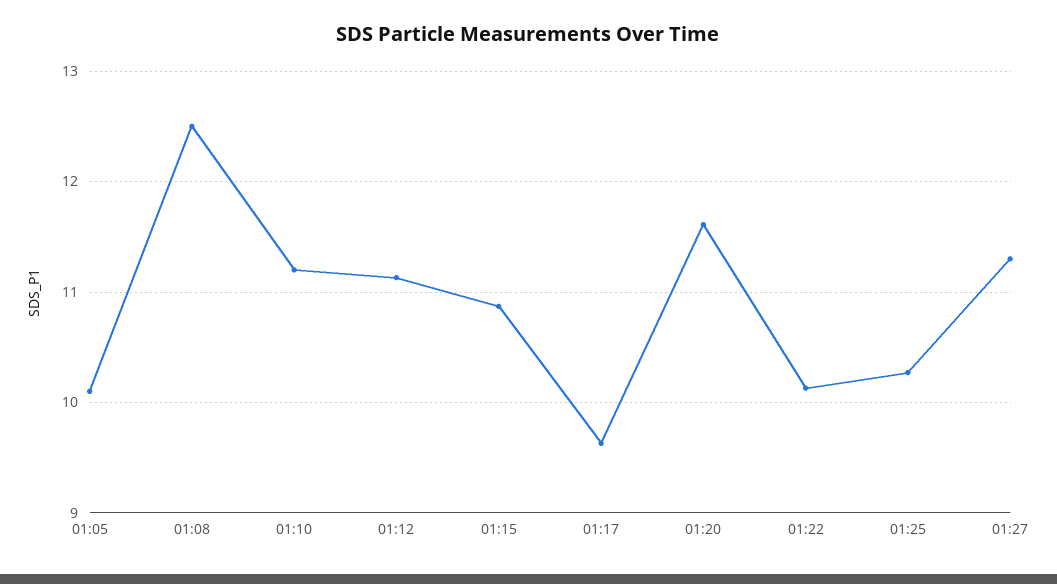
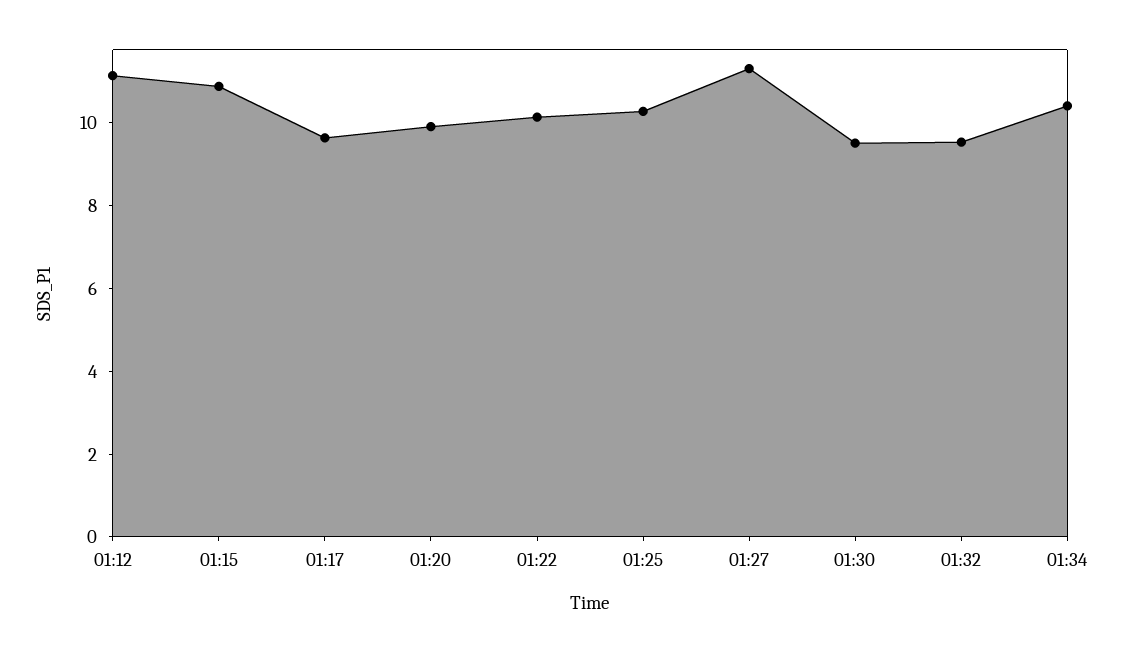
01:05: 10.1 -> none
01:08: 12.5 -> none
01:10: 11.2 -> none
01:20: 11.6 -> 10
01:30: none -> 9.5
01:32: none -> 9.5
01:34: none -> 10.5

